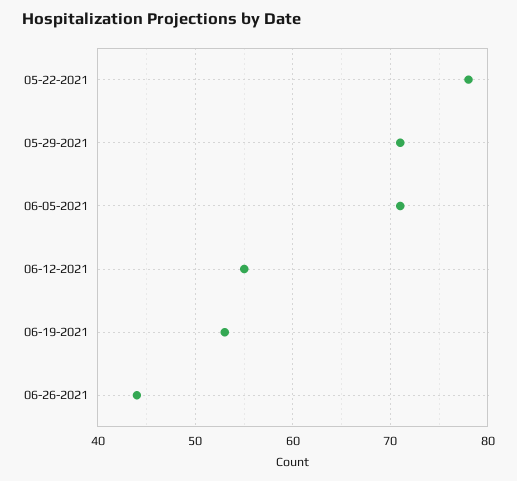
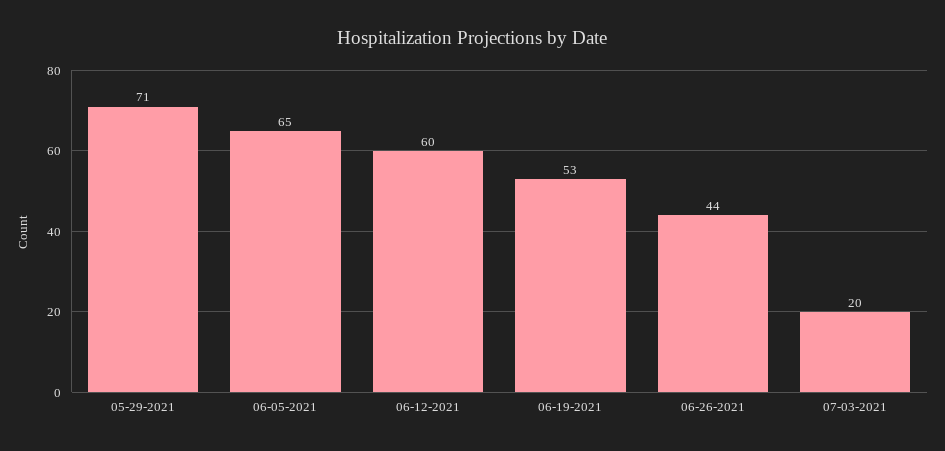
05-22-2021: 78 -> none
06-05-2021: 71 -> 65
06-12-2021: 55 -> 60
07-03-2021: none -> 20

